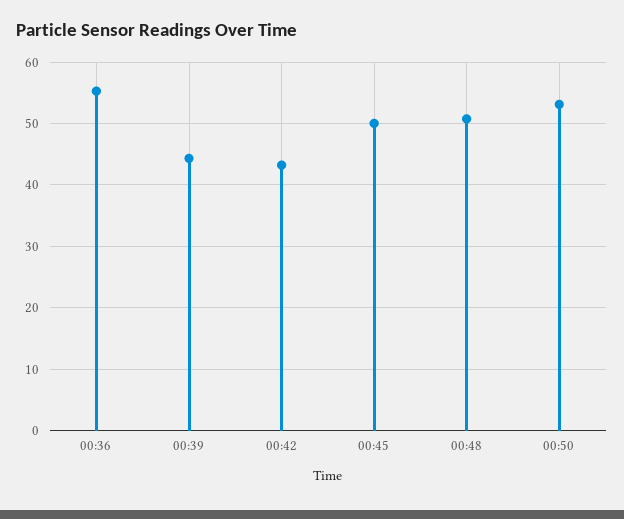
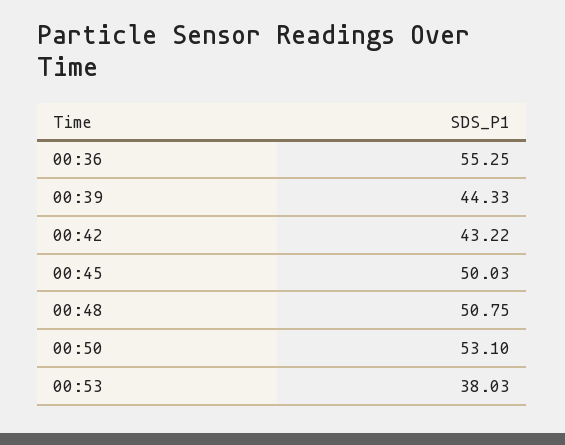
00:53: none -> 38.03

